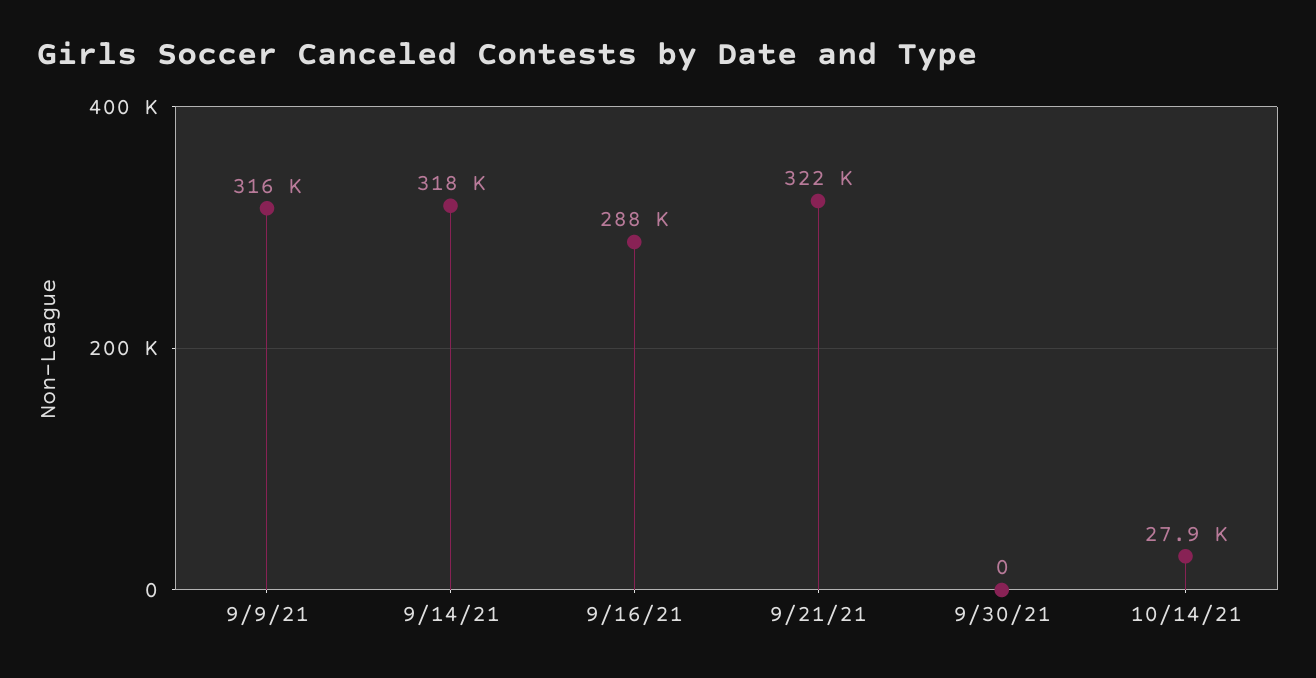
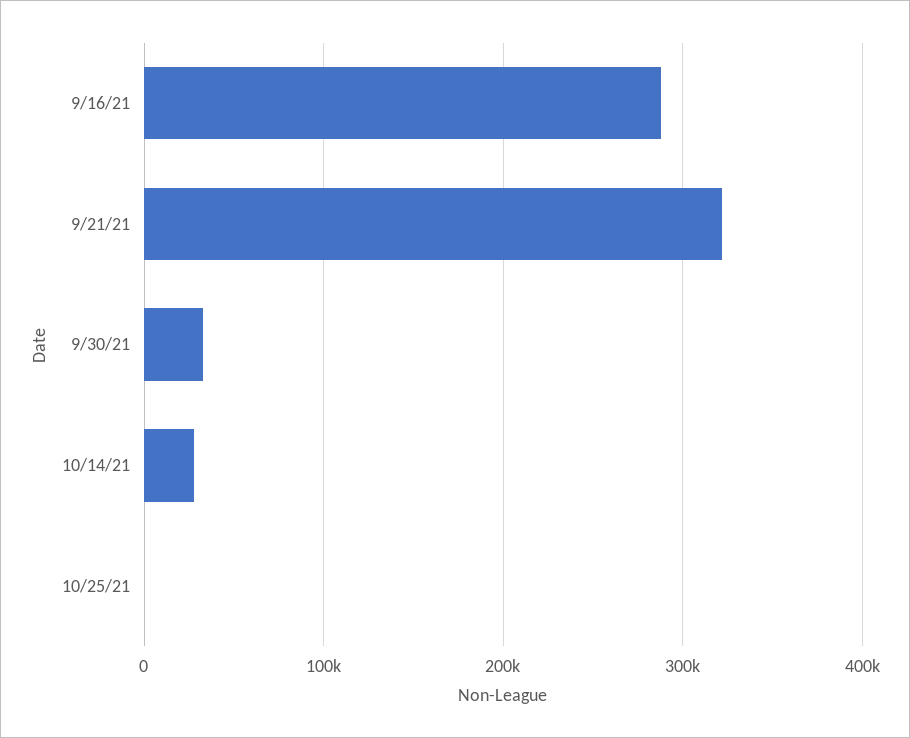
9/9/21: 316000 -> none
9/14/21: 318000 -> none
9/30/21: 0 -> 30000
10/25/21: none -> 0

